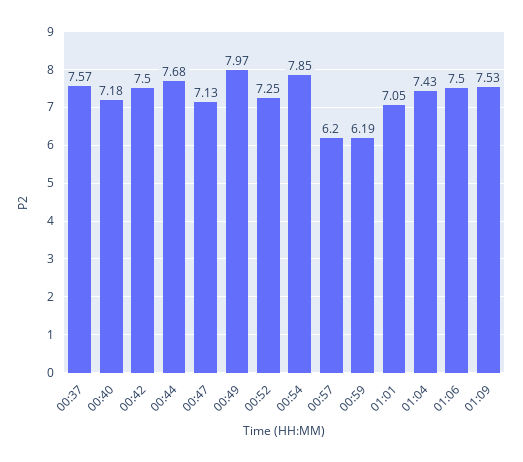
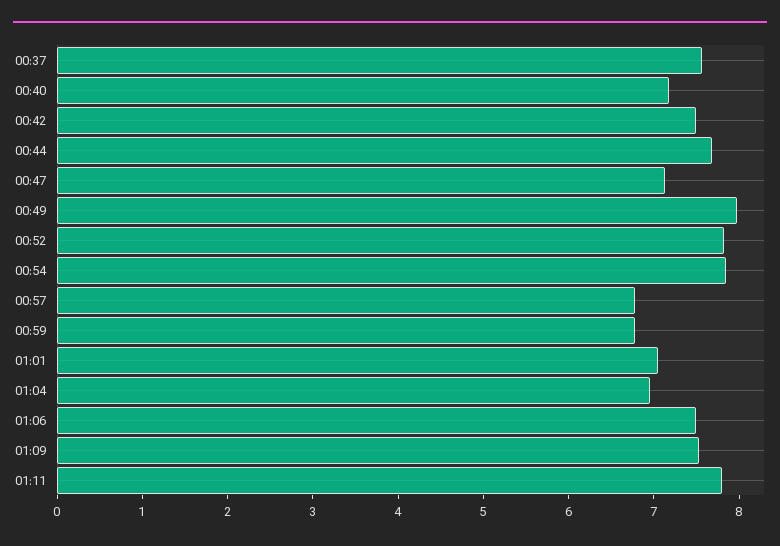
00:52: 7.25 -> 7.8
00:57: 6.2 -> 6.8
00:59: 6.19 -> 6.8
01:04: 7.43 -> 7
01:11: none -> 7.8

